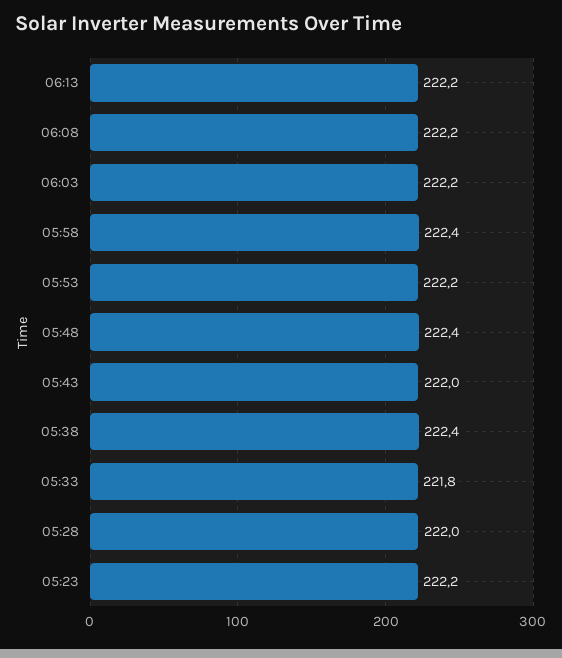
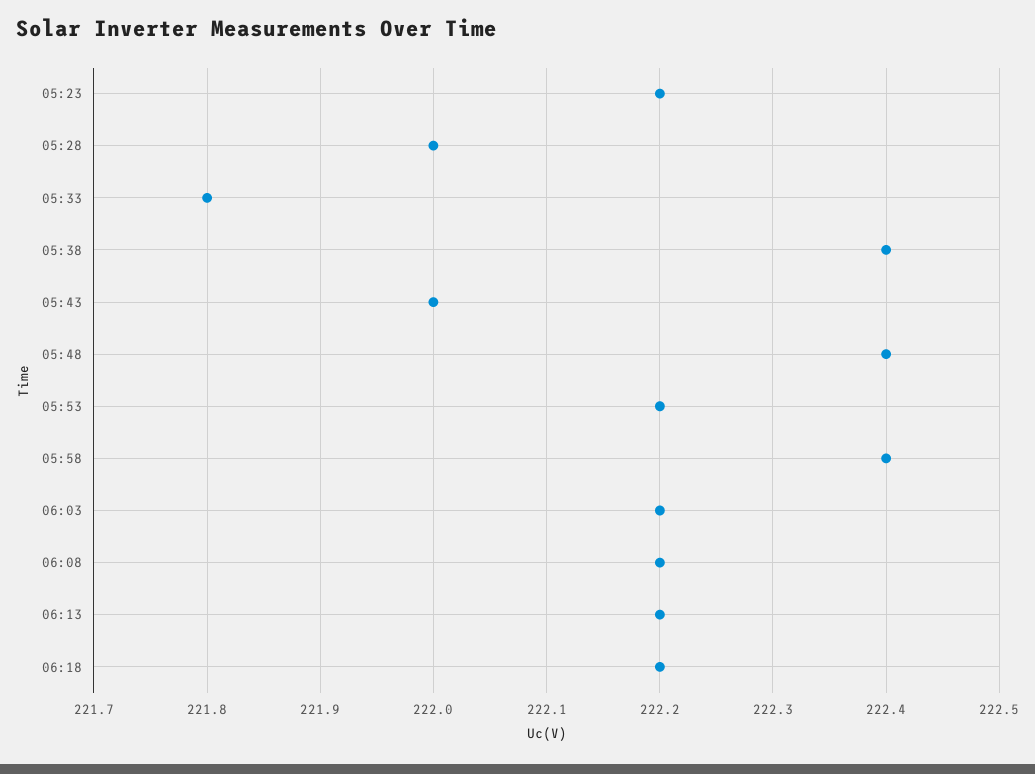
06:18: none -> 222.2

